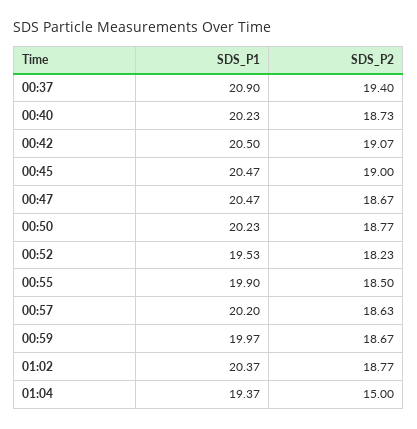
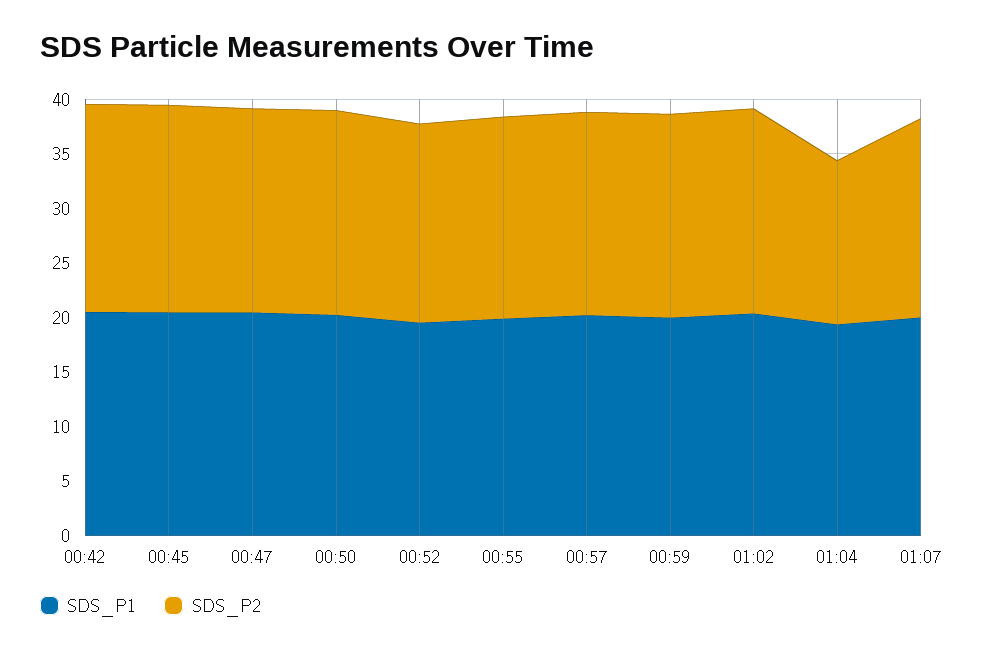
SDS_P1, 00:37: 20.9 -> none
SDS_P2, 00:37: 19.4 -> none
SDS_P1, 00:40: 20.23 -> none
SDS_P2, 00:40: 18.73 -> none
SDS_P1, 01:07: none -> 20
SDS_P2, 01:07: none -> 18

